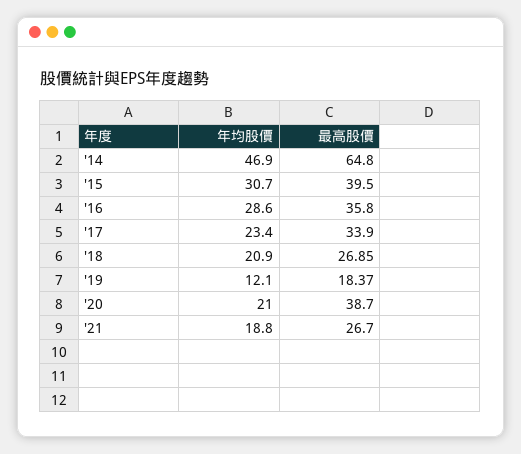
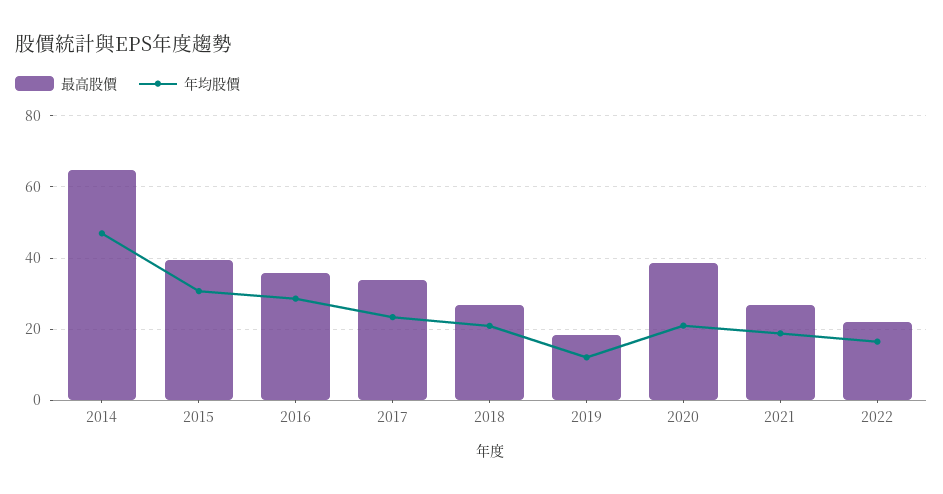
最高股價, 2022: none -> 22
年均股價, 2022: none -> 16

